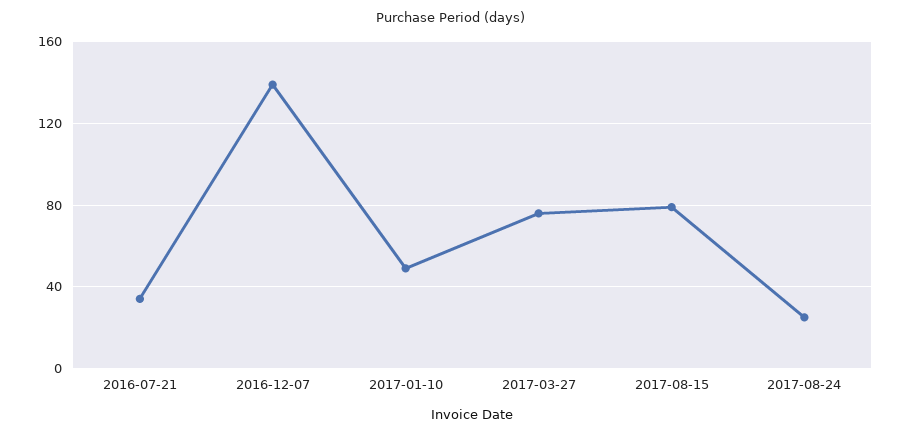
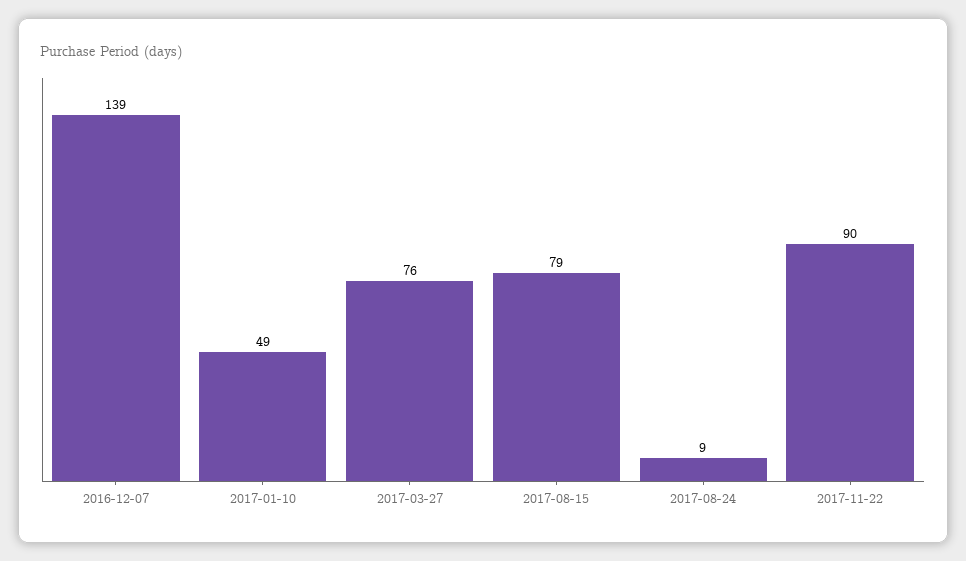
2016-07-21: 35 -> none
2017-08-24: 25 -> 9
2017-11-22: none -> 90

